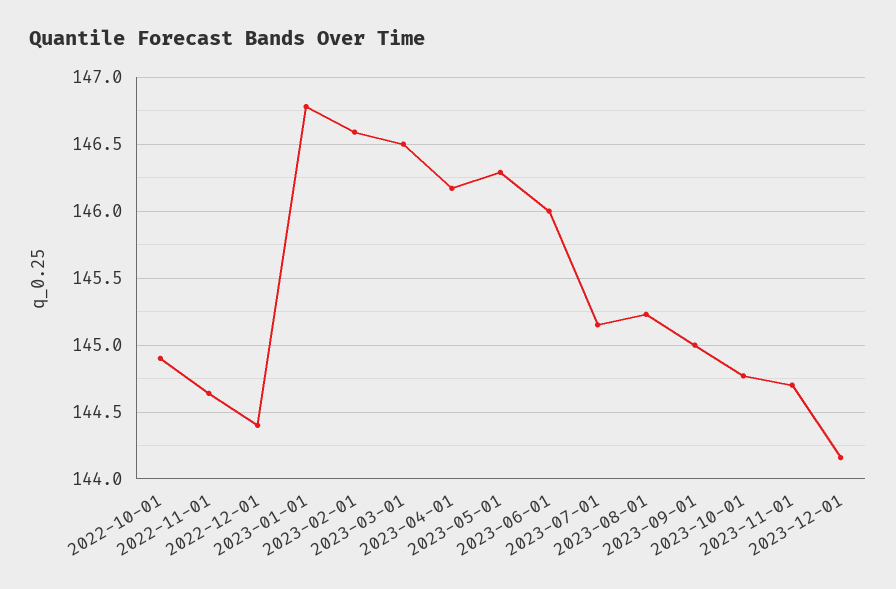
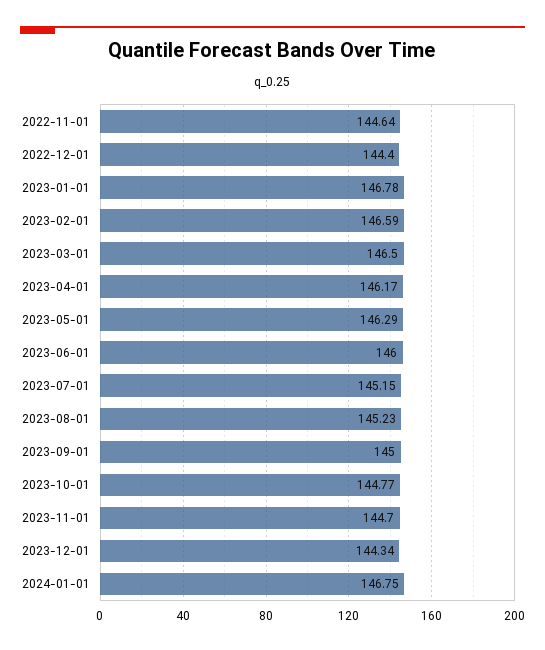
2022-10-01: 144.9 -> none
2023-12-01: 144.15 -> 144.34
2024-01-01: none -> 146.75

